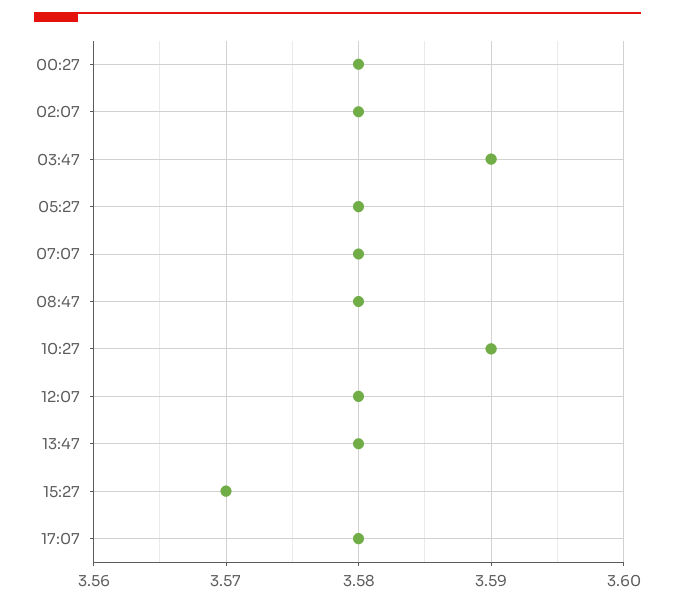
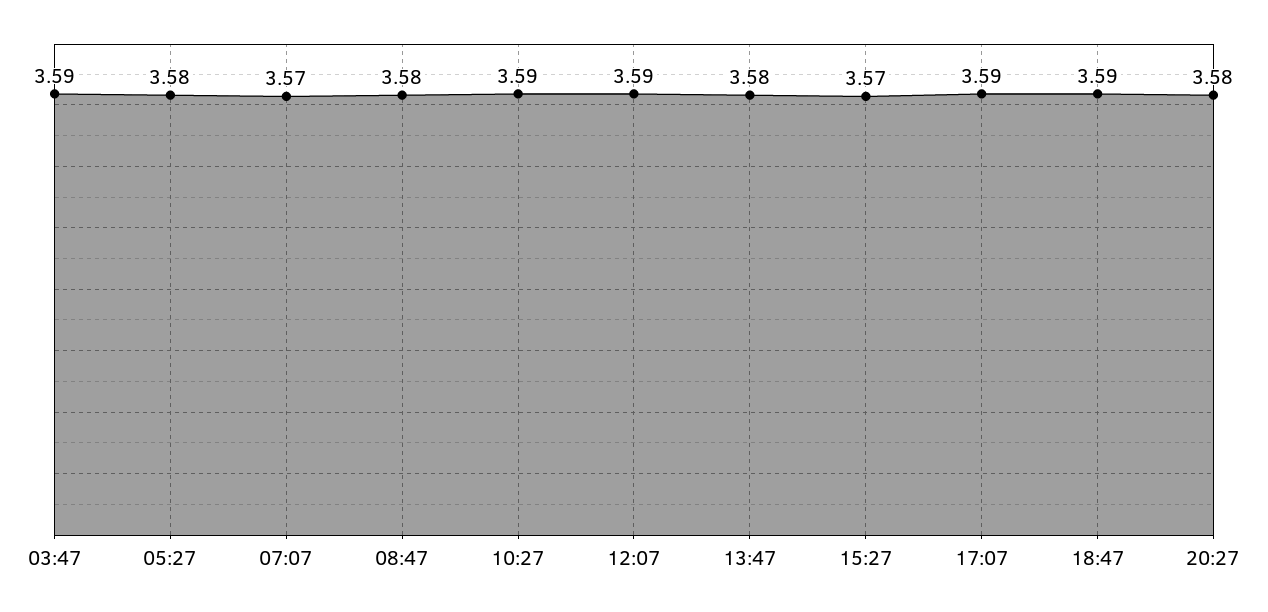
00:27: 3.58 -> none
02:07: 3.58 -> none
07:07: 3.58 -> 3.57
12:07: 3.58 -> 3.59
17:07: 3.58 -> 3.59
18:47: none -> 3.59
20:27: none -> 3.58

